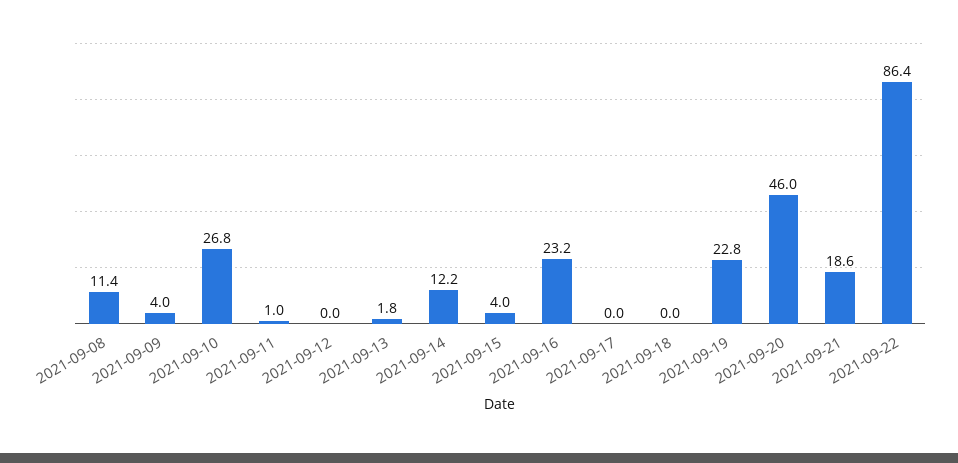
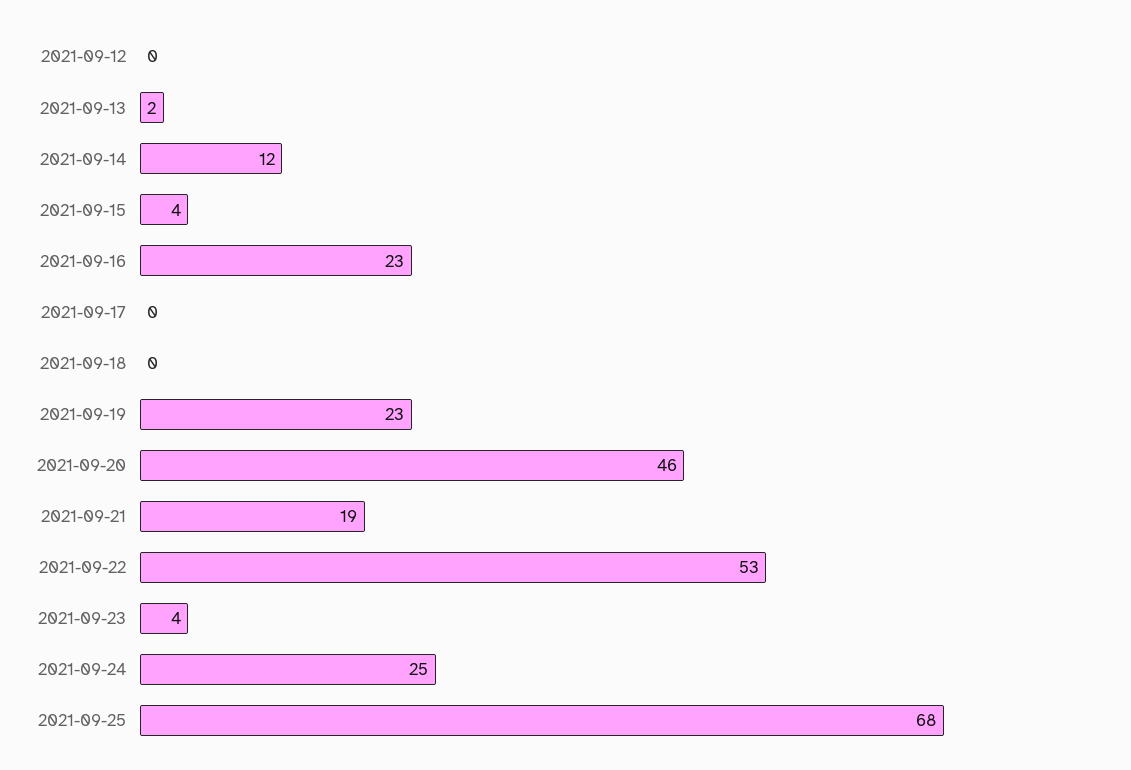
2021-09-08: 11.4 -> none
2021-09-09: 4 -> none
2021-09-10: 26.8 -> none
2021-09-11: 1 -> none
2021-09-22: 86.4 -> 53
2021-09-23: none -> 4
2021-09-24: none -> 25
2021-09-25: none -> 68

